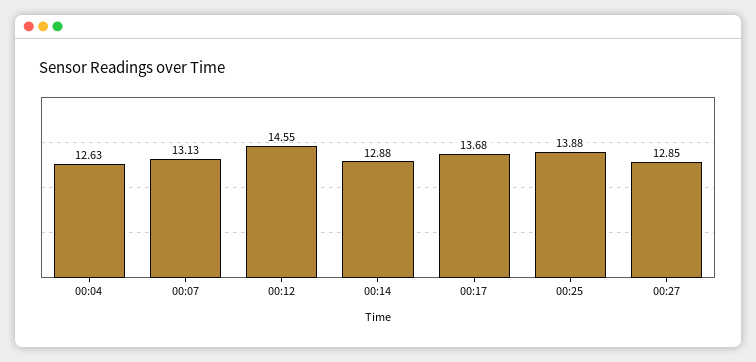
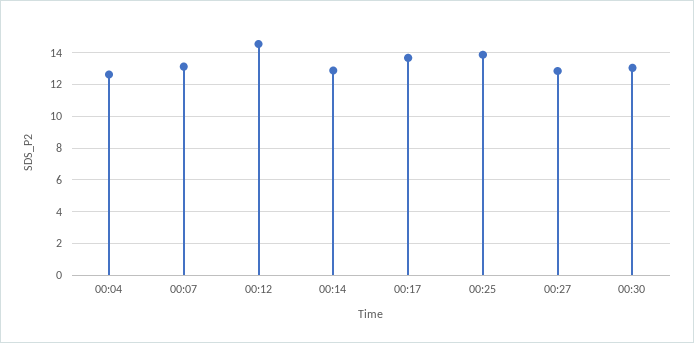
00:30: none -> 13

